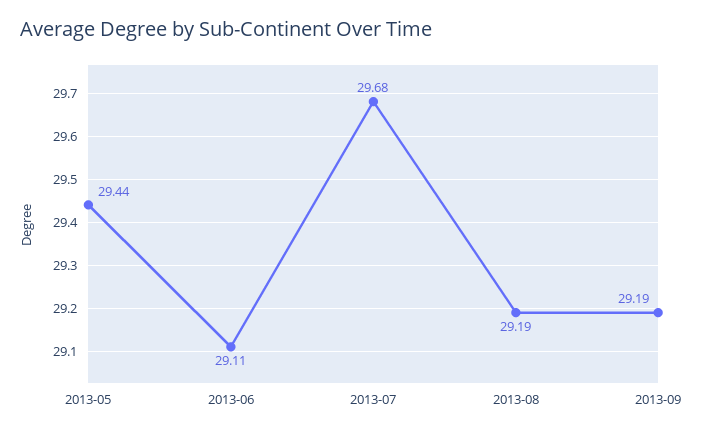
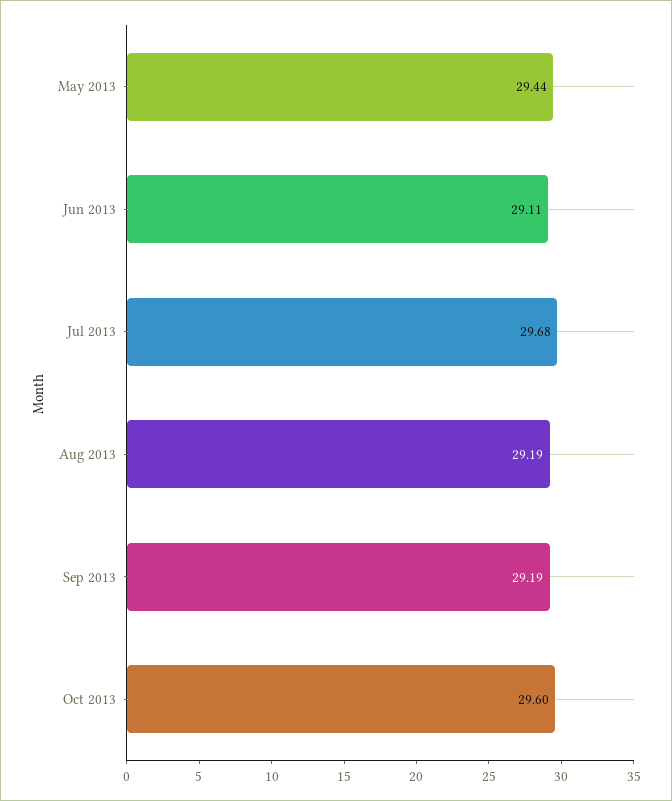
Oct 2013: none -> 29.6

